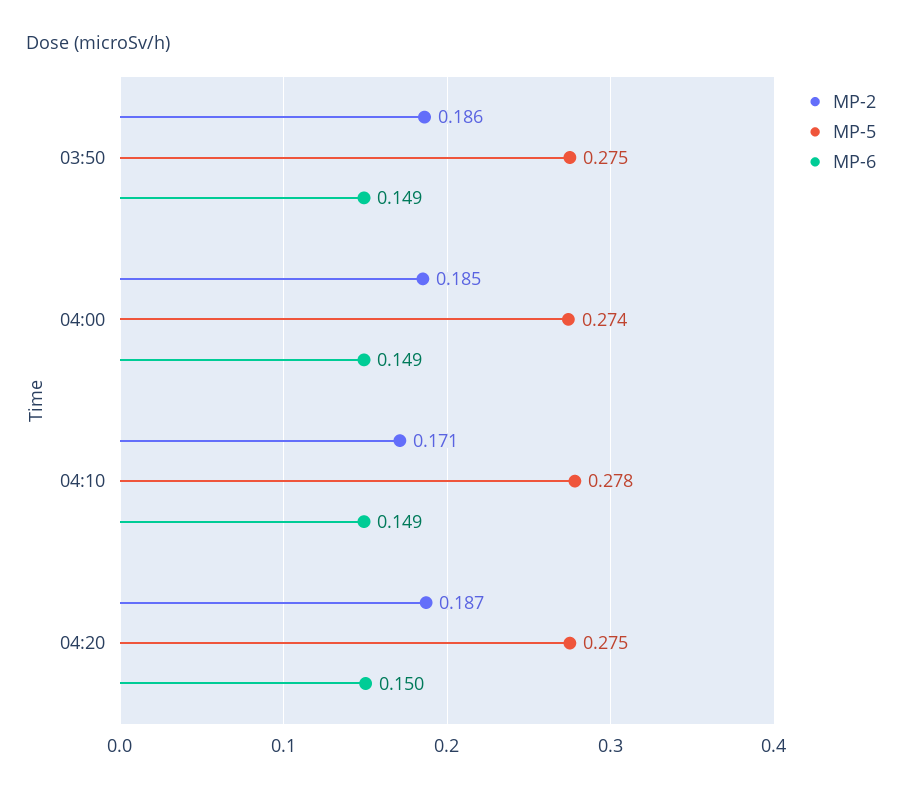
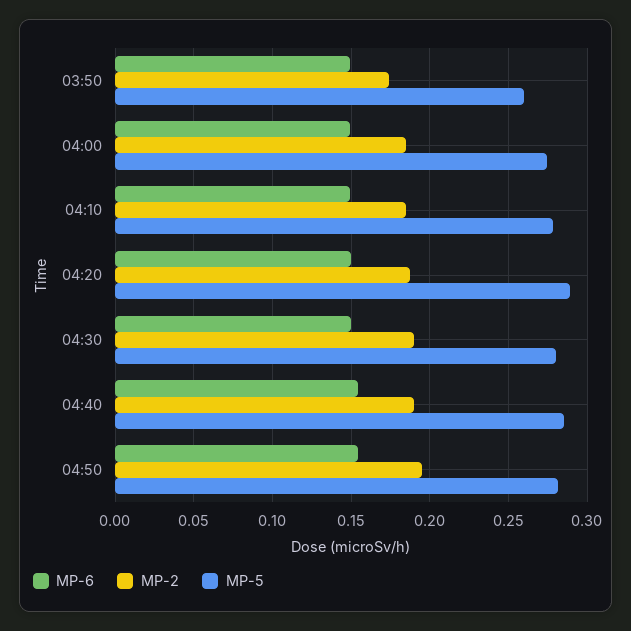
MP-2, 03:50: 0.186 -> 0.175
MP-5, 03:50: 0.275 -> 0.26
MP-2, 04:10: 0.171 -> 0.185
MP-5, 04:20: 0.275 -> 0.29
MP-6, 04:30: none -> 0.15
MP-2, 04:30: none -> 0.19
MP-5, 04:30: none -> 0.28
MP-6, 04:40: none -> 0.155
MP-2, 04:40: none -> 0.19
MP-5, 04:40: none -> 0.285
MP-6, 04:50: none -> 0.155
MP-2, 04:50: none -> 0.195
MP-5, 04:50: none -> 0.28

